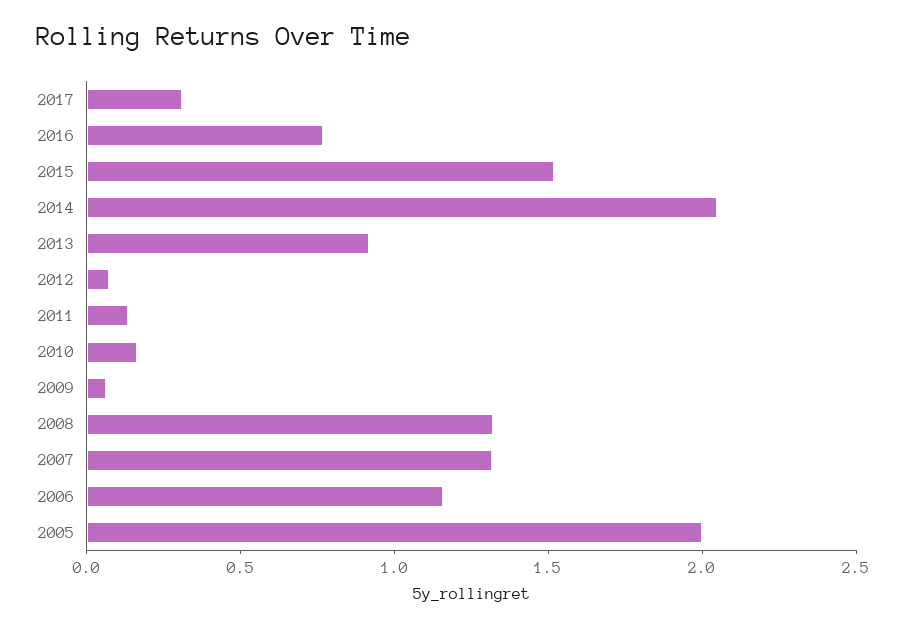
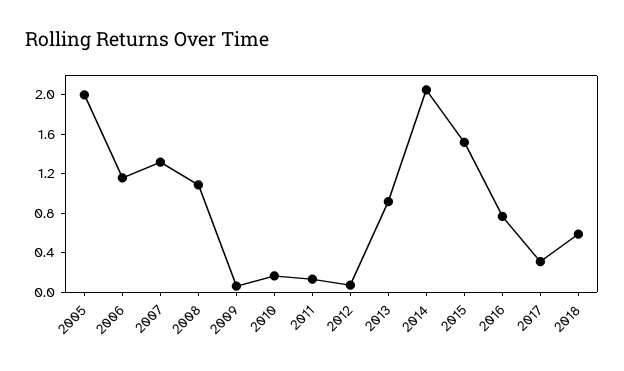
2008: 1.3 -> 1.1
2018: none -> 0.6

